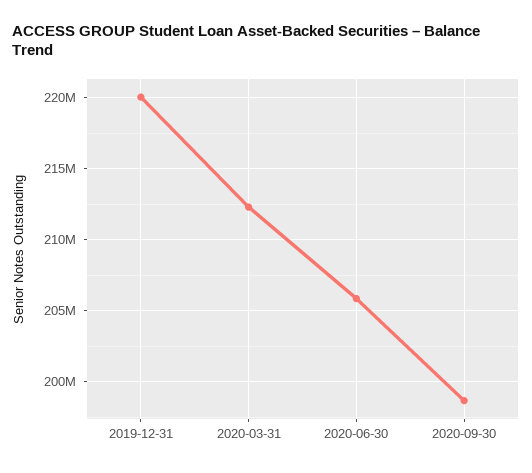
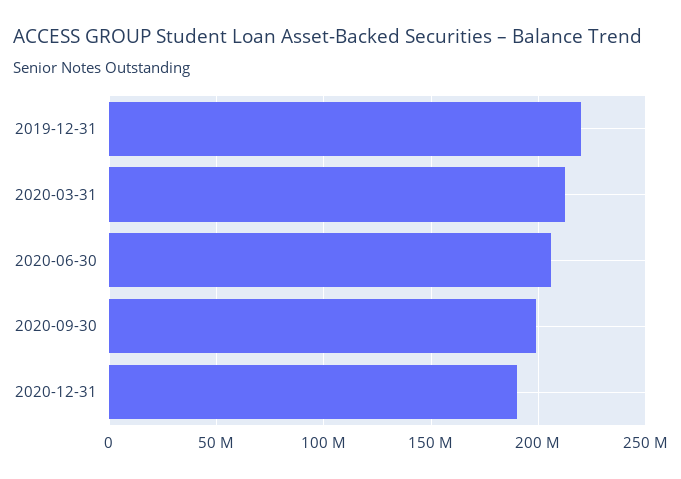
2020-12-31: none -> 190000000

